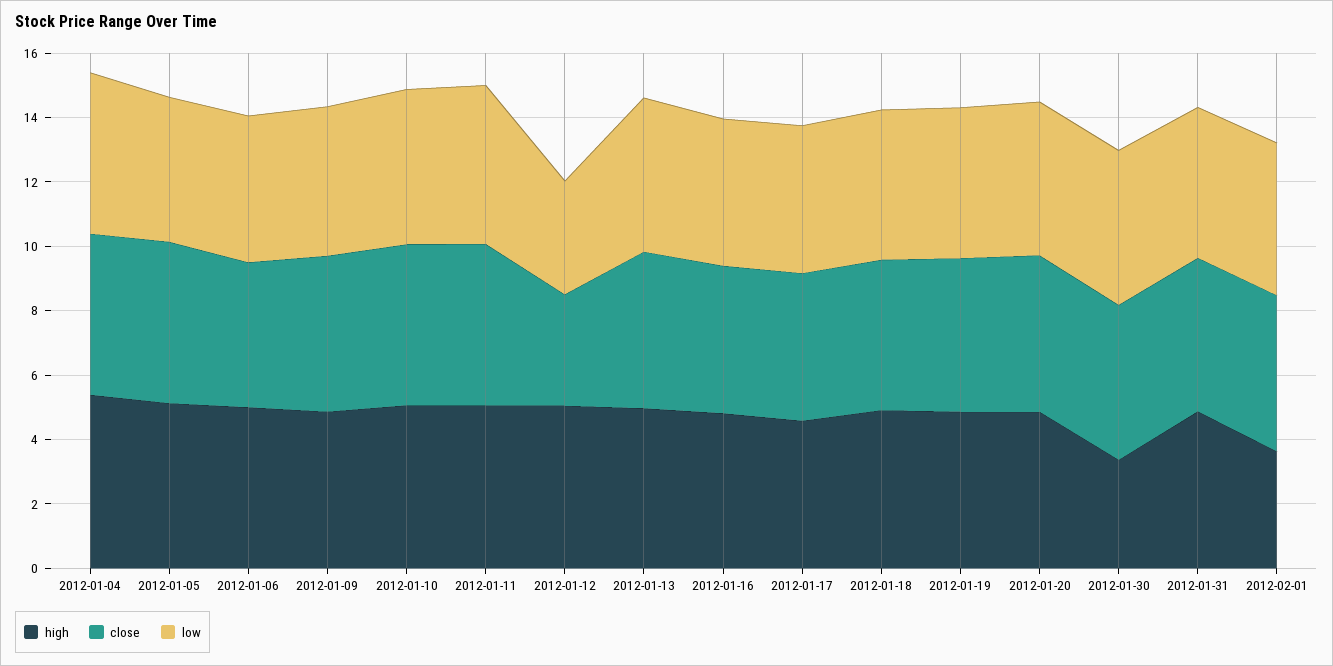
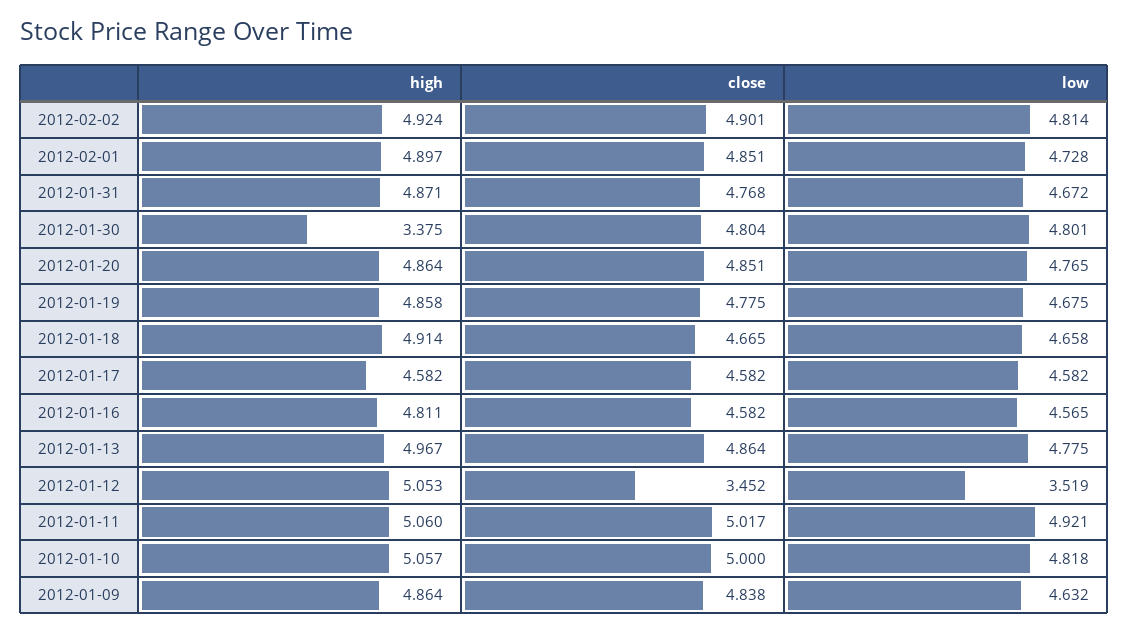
high, 2012-01-04: 5.5 -> none
close, 2012-01-04: 5 -> none
low, 2012-01-04: 5 -> none
high, 2012-01-05: 5 -> none
close, 2012-01-05: 5 -> none
low, 2012-01-05: 4.5 -> none
high, 2012-01-06: 5 -> none
close, 2012-01-06: 4.5 -> none
low, 2012-01-06: 4.5 -> none
high, 2012-02-01: 3.5 -> 4.897
high, 2012-02-02: none -> 4.924
close, 2012-02-02: none -> 4.901
low, 2012-02-02: none -> 4.814

